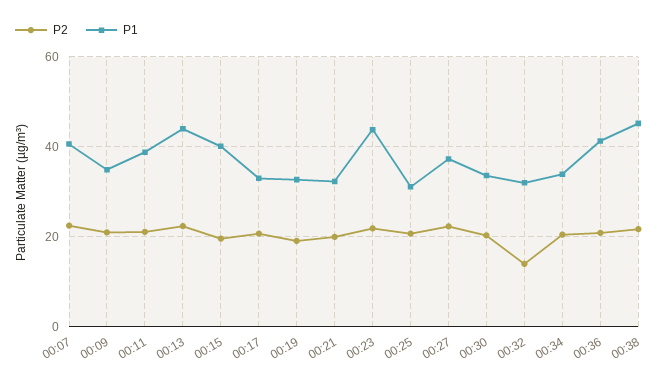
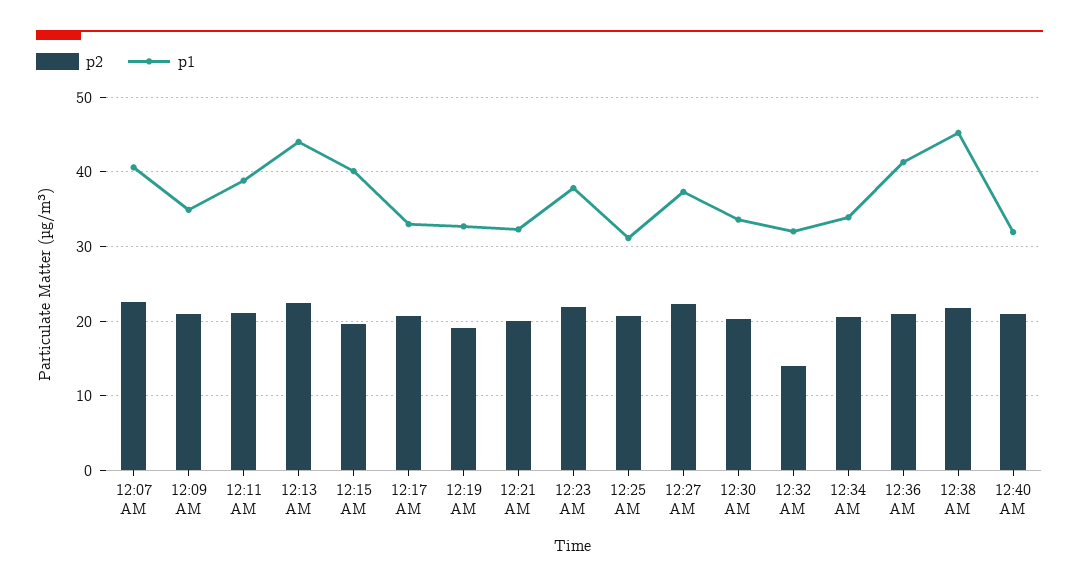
P1, 00:23: 44 -> 38
P2, 12:40 AM: none -> 21
P1, 12:40 AM: none -> 32

